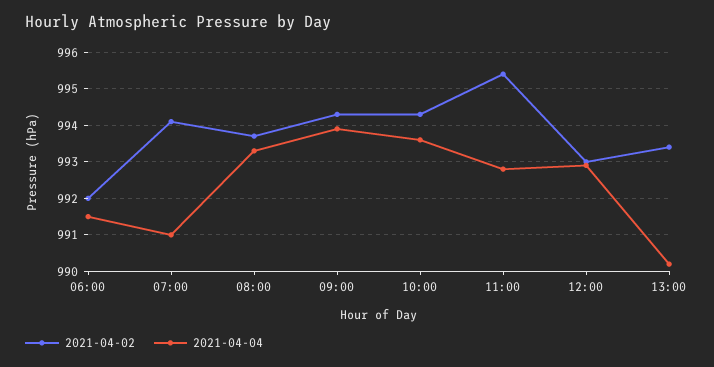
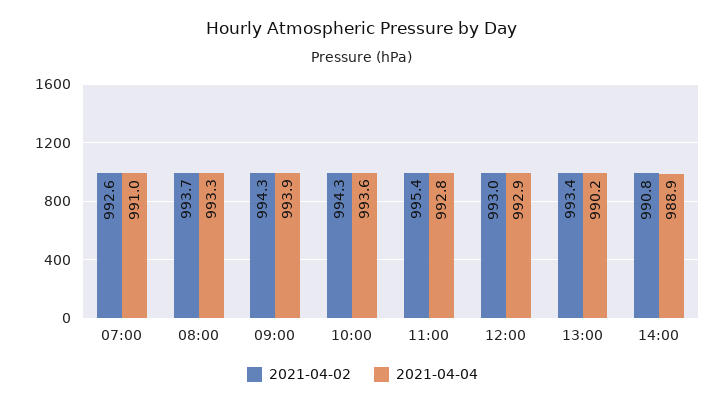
2021-04-02, 06:00: 992 -> none
2021-04-04, 06:00: 991.5 -> none
2021-04-02, 07:00: 994 -> 992.6
2021-04-02, 14:00: none -> 990.8
2021-04-04, 14:00: none -> 988.9

